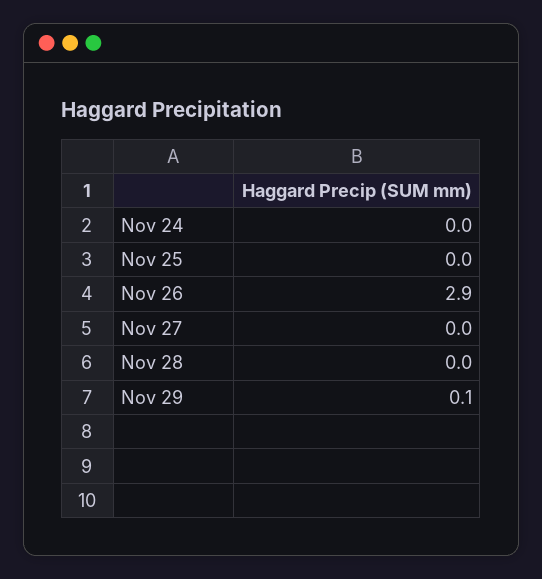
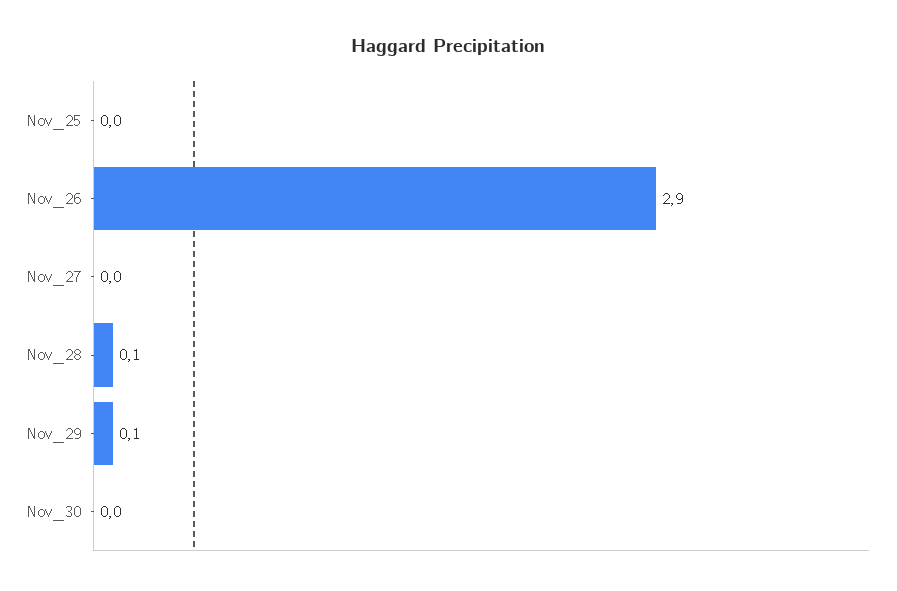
Nov 24: 0 -> none
Nov 28: 0 -> 0.1
Nov_30: none -> 0

